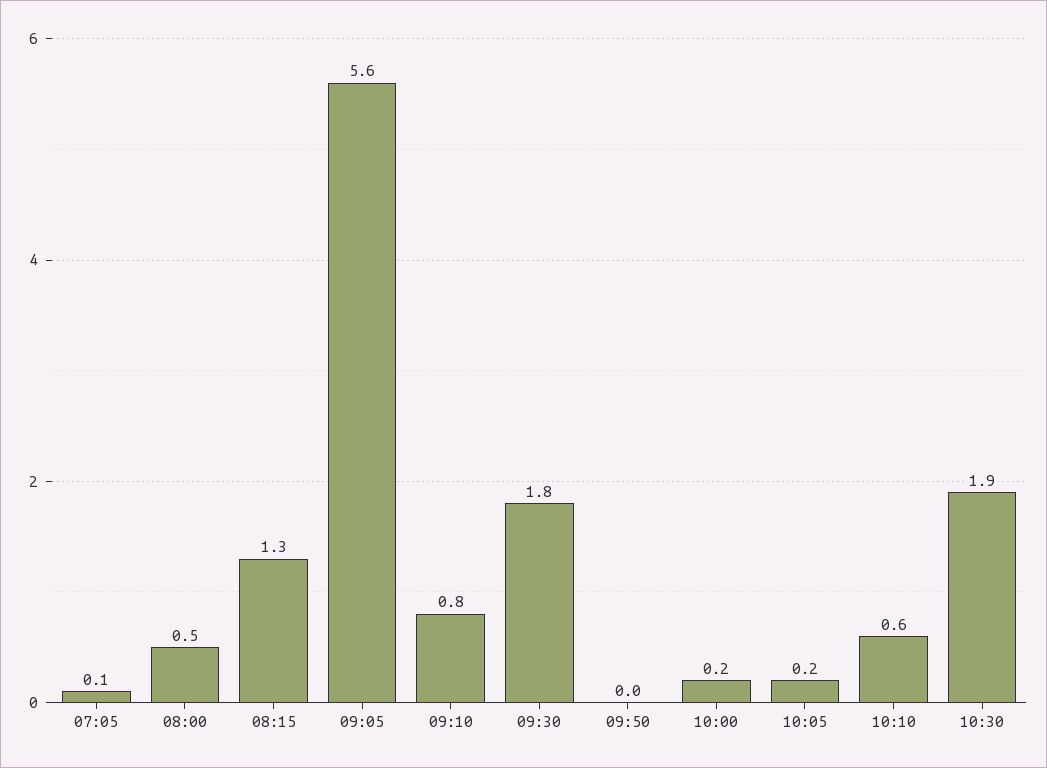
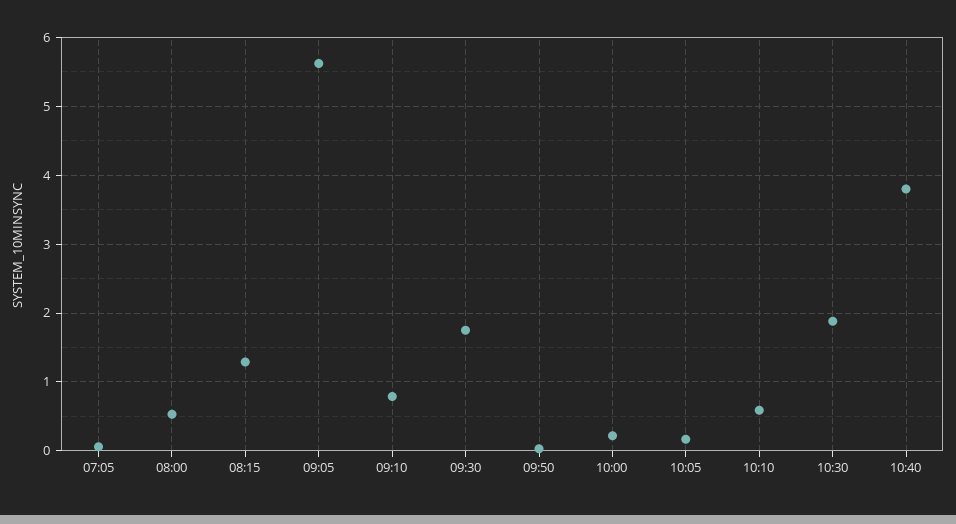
10:40: none -> 3.8

